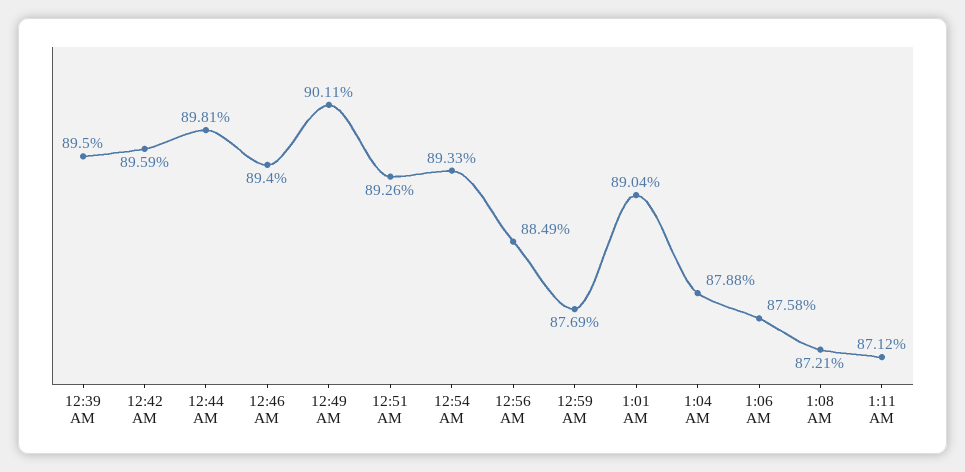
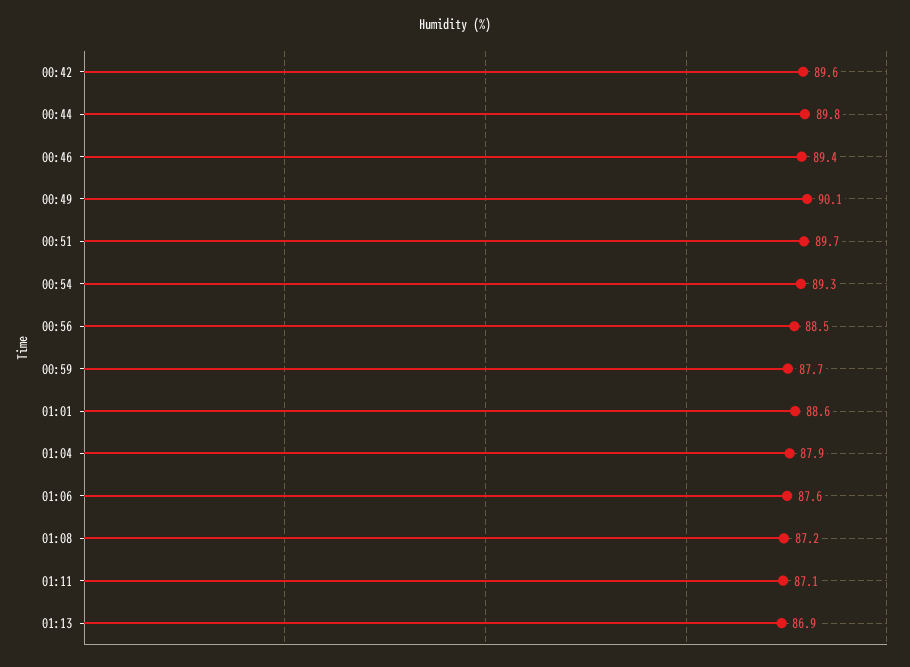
12:39 AM: 89.5 -> none
12:51 AM: 89.26 -> 89.7
1:01 AM: 89.04 -> 88.6
01:13: none -> 86.9

